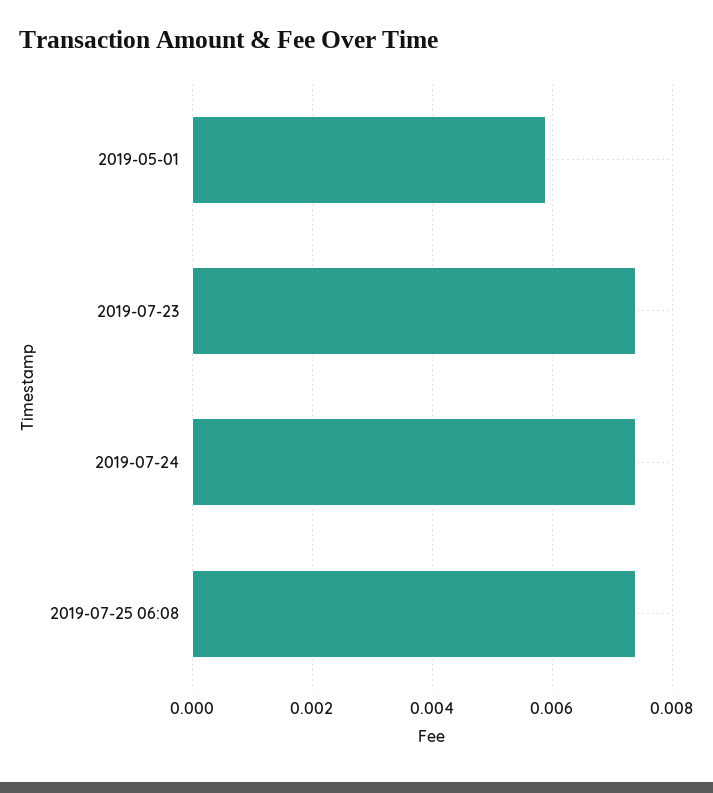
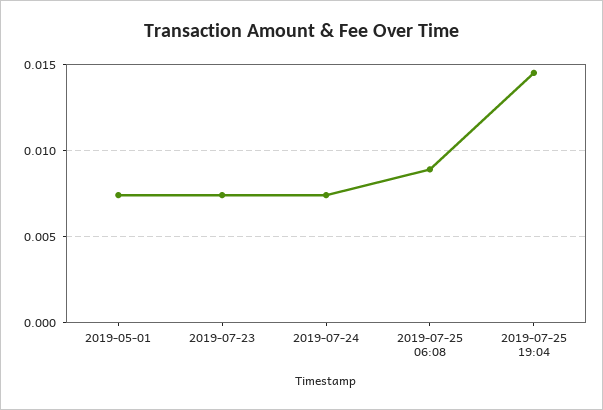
2019-05-01: 0.006 -> 0.0075
2019-07-25 06:08: 0.0075 -> 0.009
2019-07-25 19:04: none -> 0.0145

